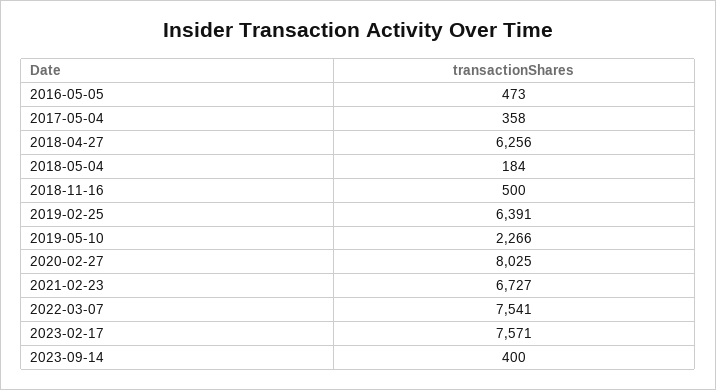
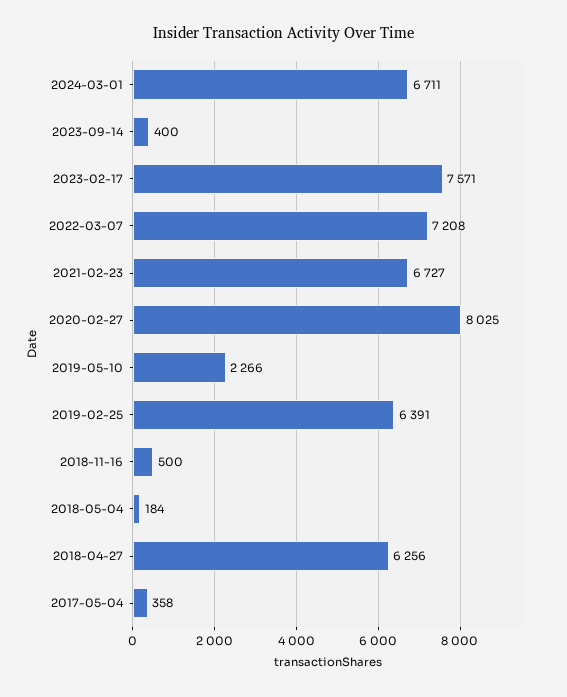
2016-05-05: 473 -> none
2022-03-07: 7541 -> 7208
2024-03-01: none -> 6711

